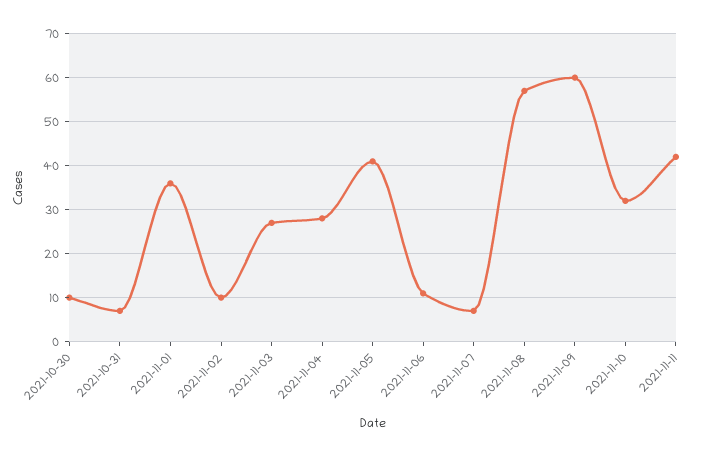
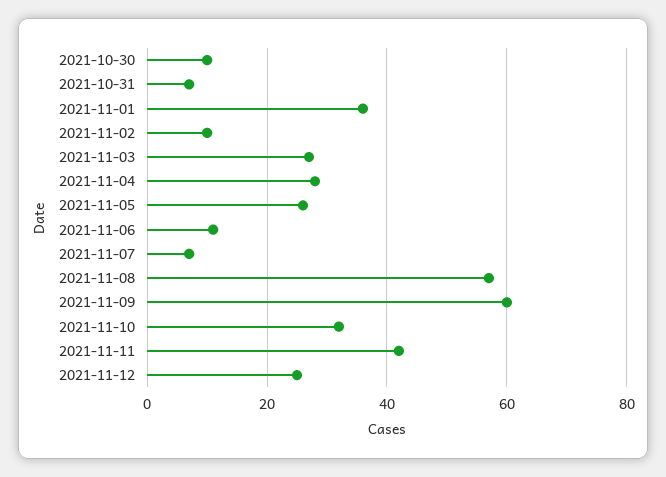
2021-11-05: 40 -> 25
2021-11-12: none -> 25

